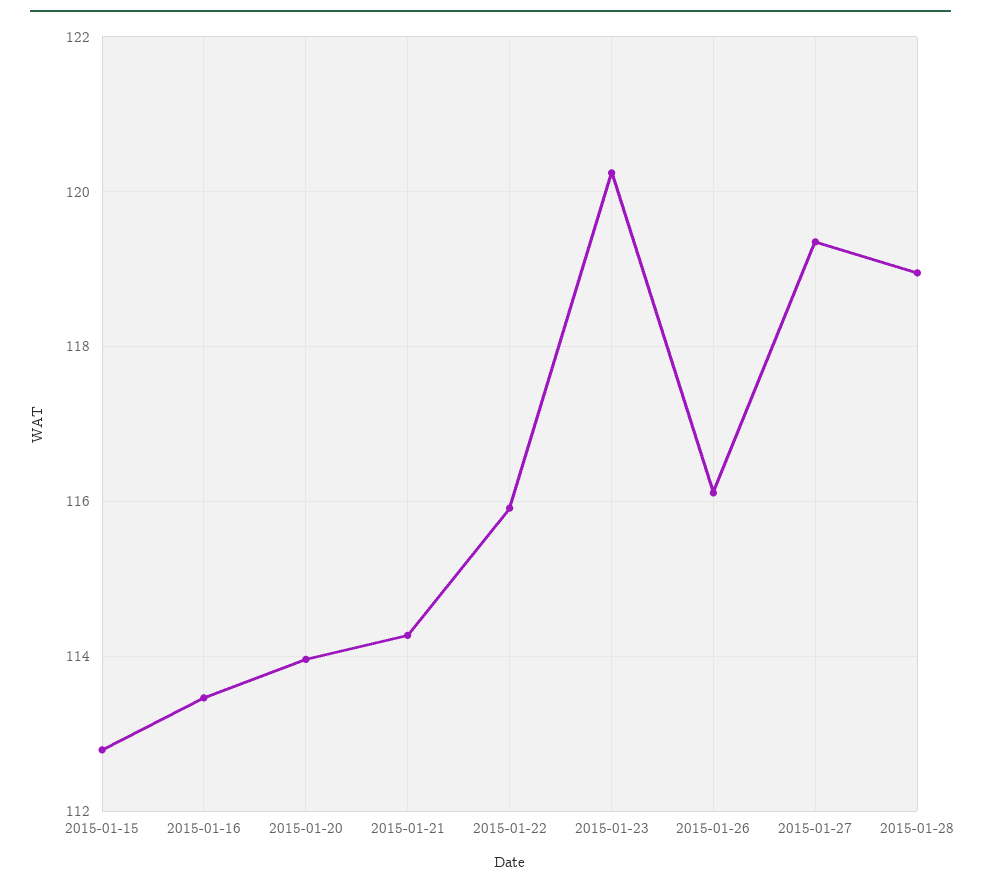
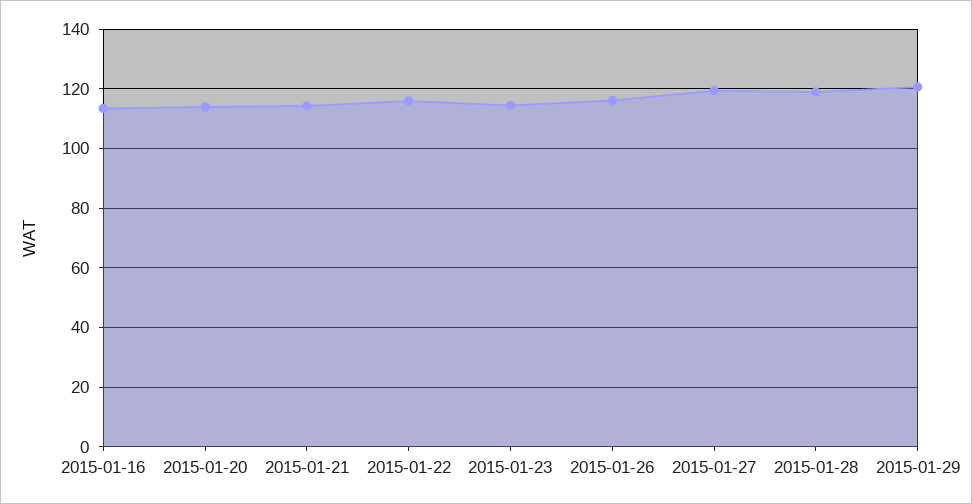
2015-01-15: 112.8 -> none
2015-01-23: 120.2 -> 115
2015-01-29: none -> 120

